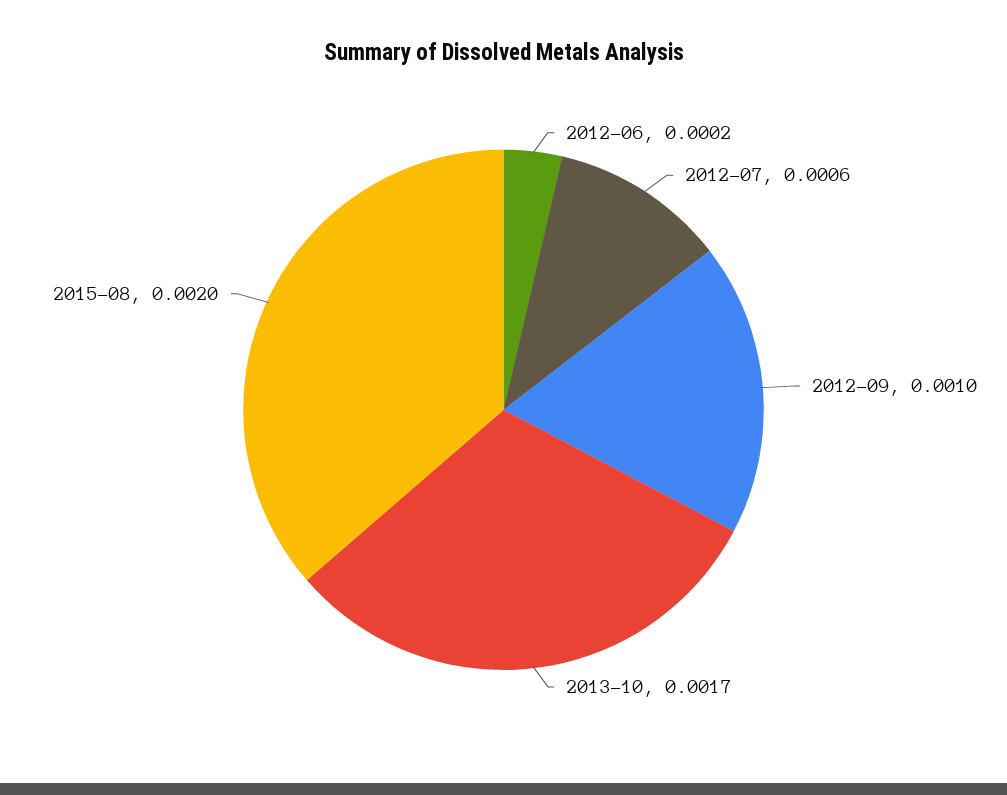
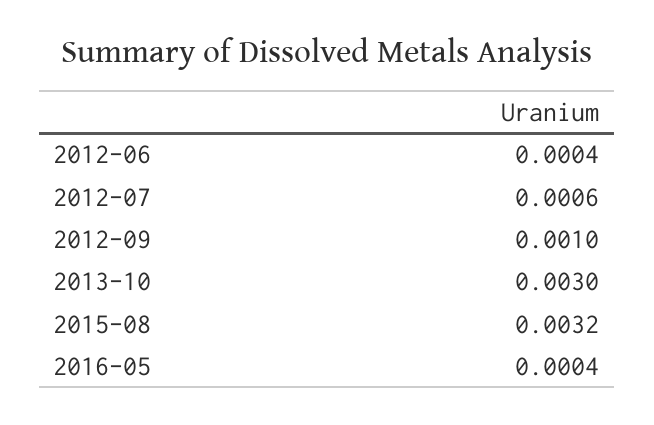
2012-06: 0.0002 -> 0.0004
2013-10: 0.0017 -> 0.003
2015-08: 0.002 -> 0.0032
2016-05: none -> 0.0004

